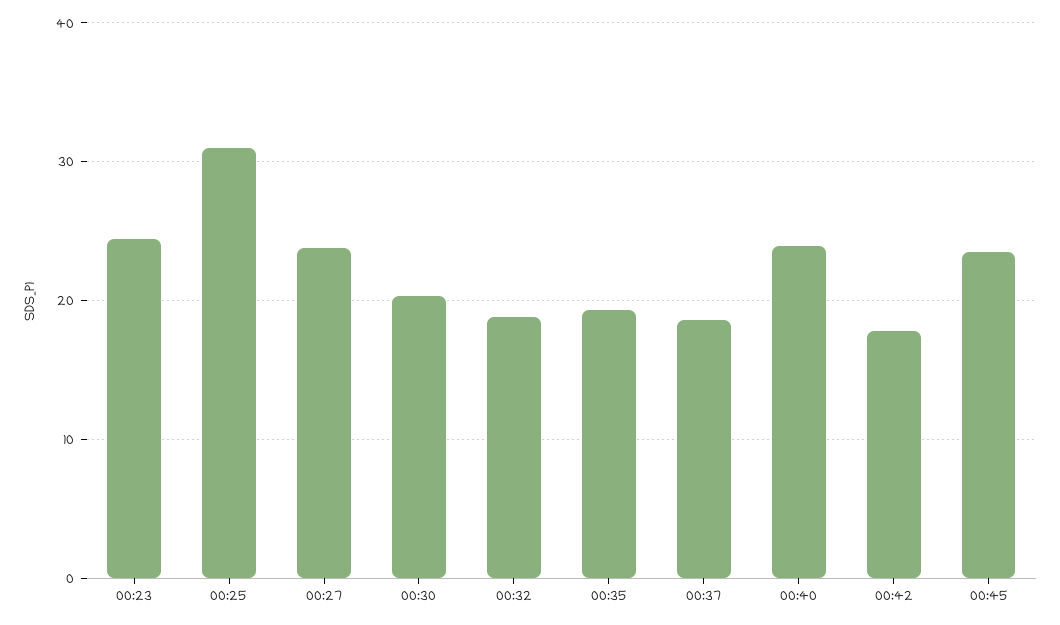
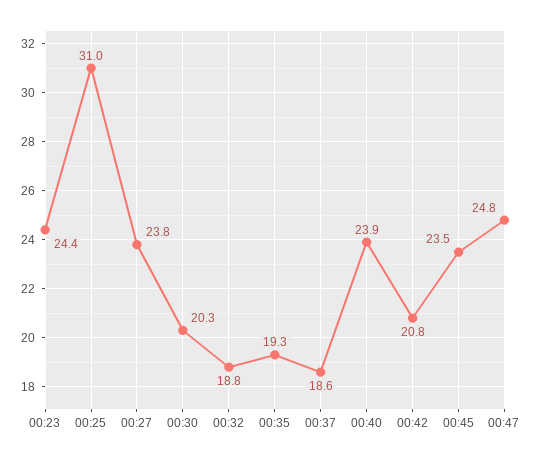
00:42: 18 -> 20.8
00:47: none -> 24.8

